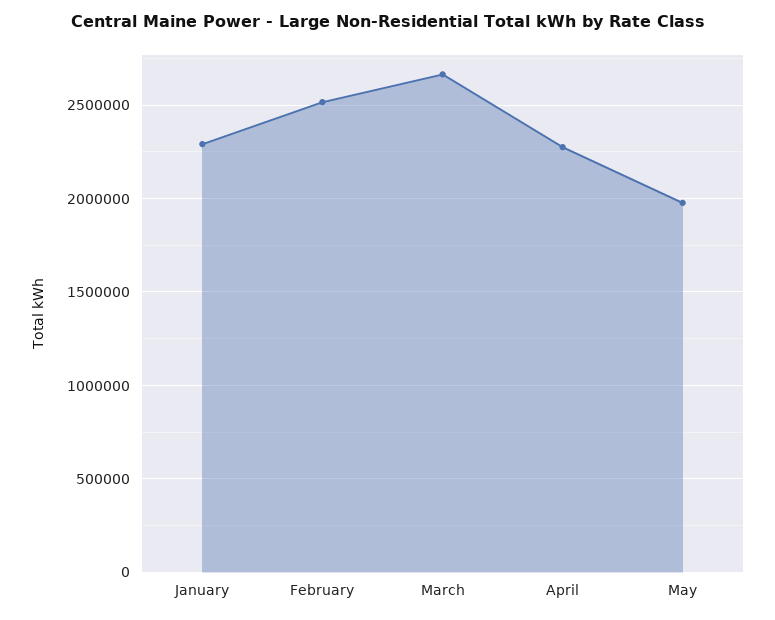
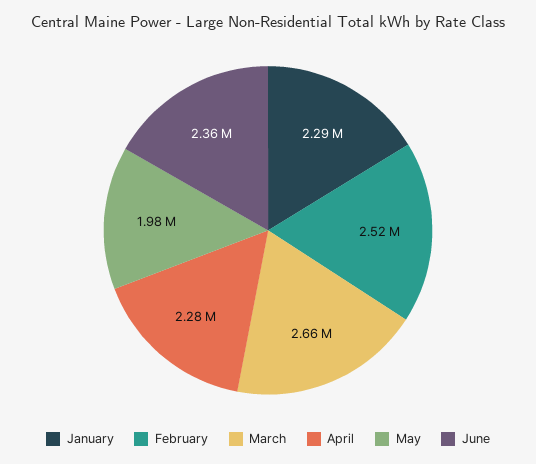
June: none -> 2360000

